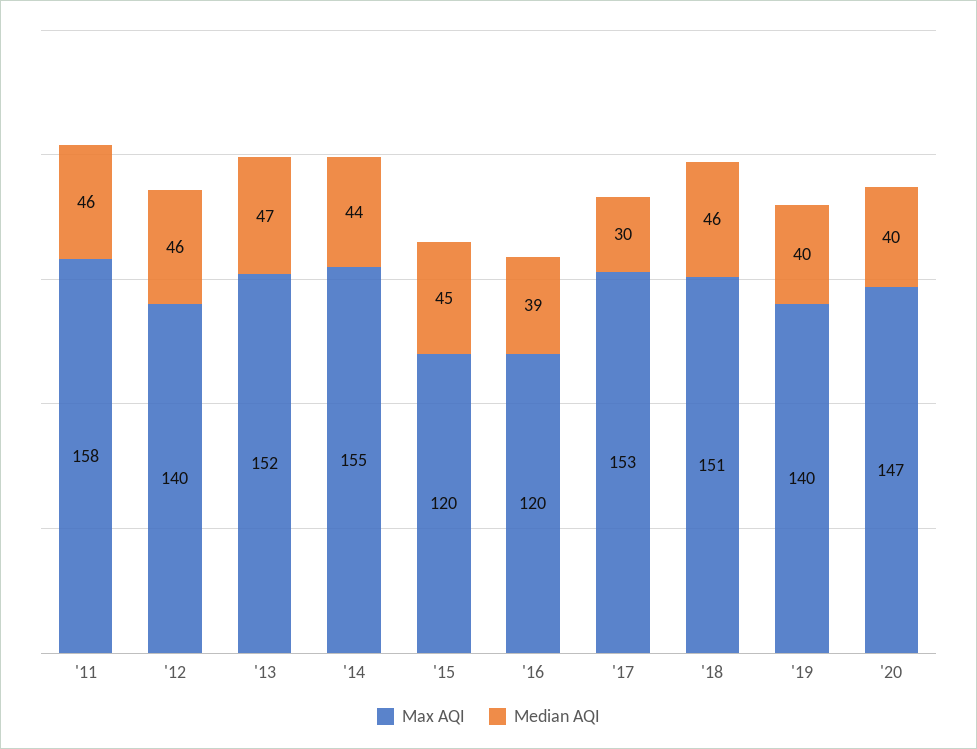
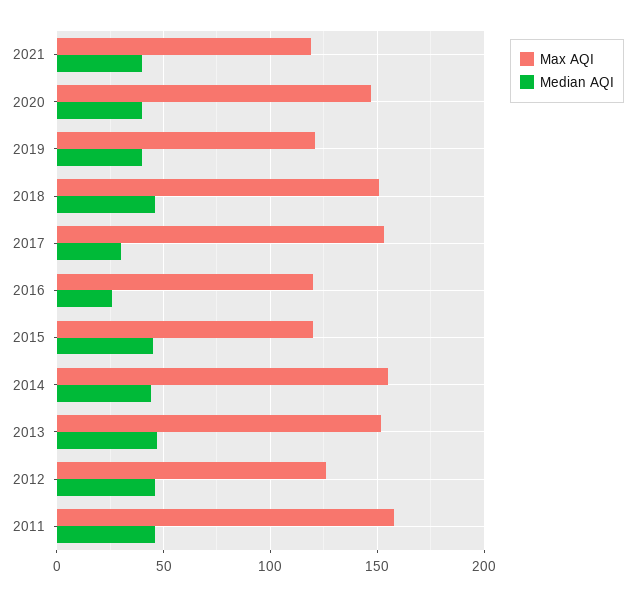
Max AQI, '12: 140 -> 125
Median AQI, '16: 39 -> 25
Max AQI, '19: 140 -> 120
Max AQI, 2021: none -> 120
Median AQI, 2021: none -> 40

